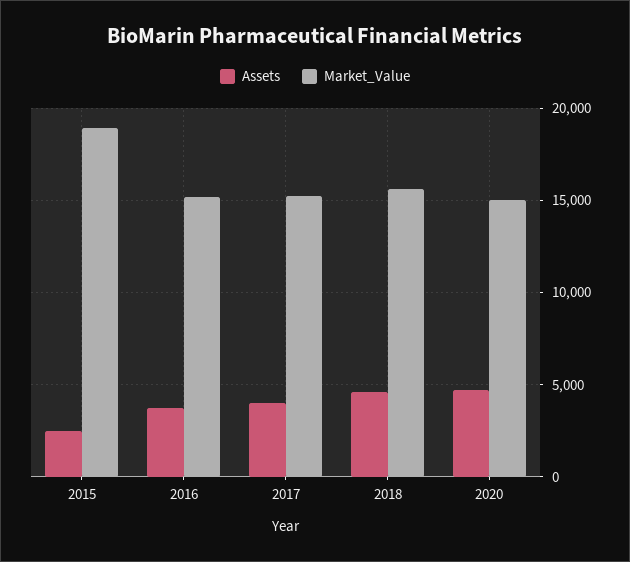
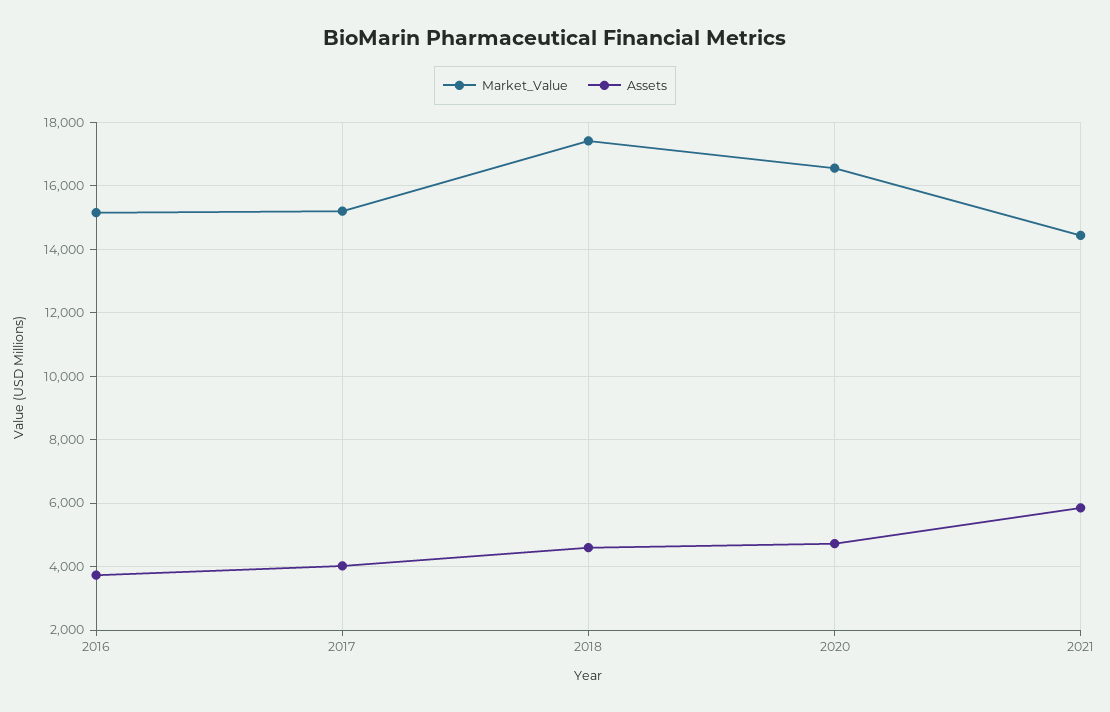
Assets, 2015: 2500 -> none
Market_Value, 2015: 19000 -> none
Market_Value, 2018: 15500 -> 17400
Market_Value, 2020: 15000 -> 16600
Market_Value, 2021: none -> 14400
Assets, 2021: none -> 5800

